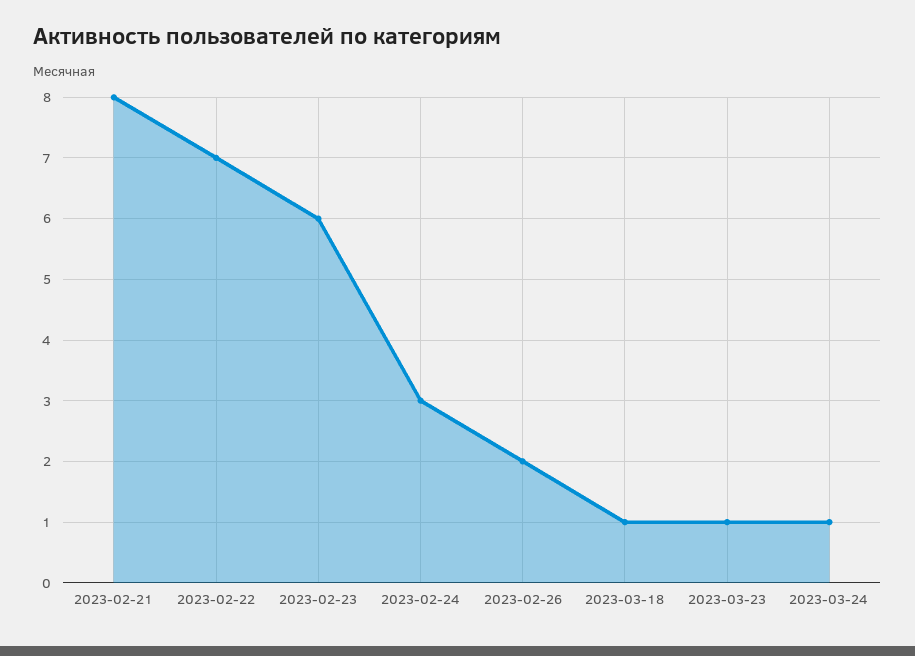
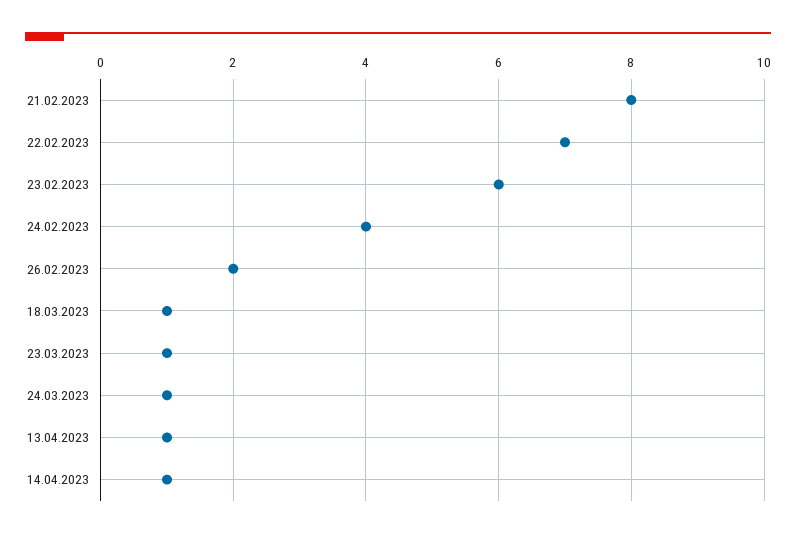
2023-02-24: 3 -> 4
13.04.2023: none -> 1
14.04.2023: none -> 1

